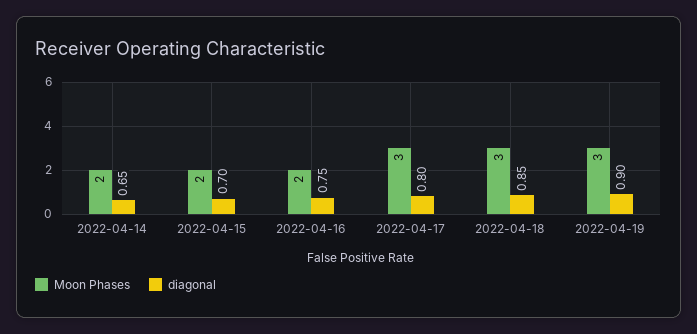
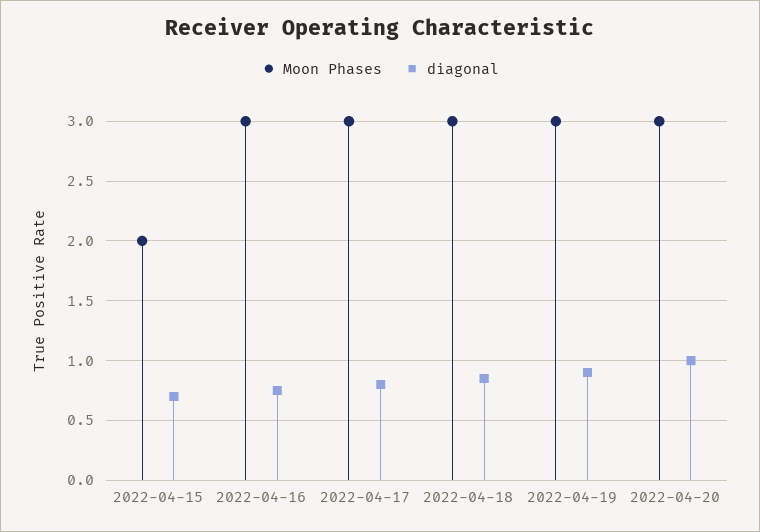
Moon Phases, 2022-04-14: 2 -> none
diagonal, 2022-04-14: 0.65 -> none
Moon Phases, 2022-04-16: 2 -> 3
Moon Phases, 2022-04-20: none -> 3
diagonal, 2022-04-20: none -> 1

